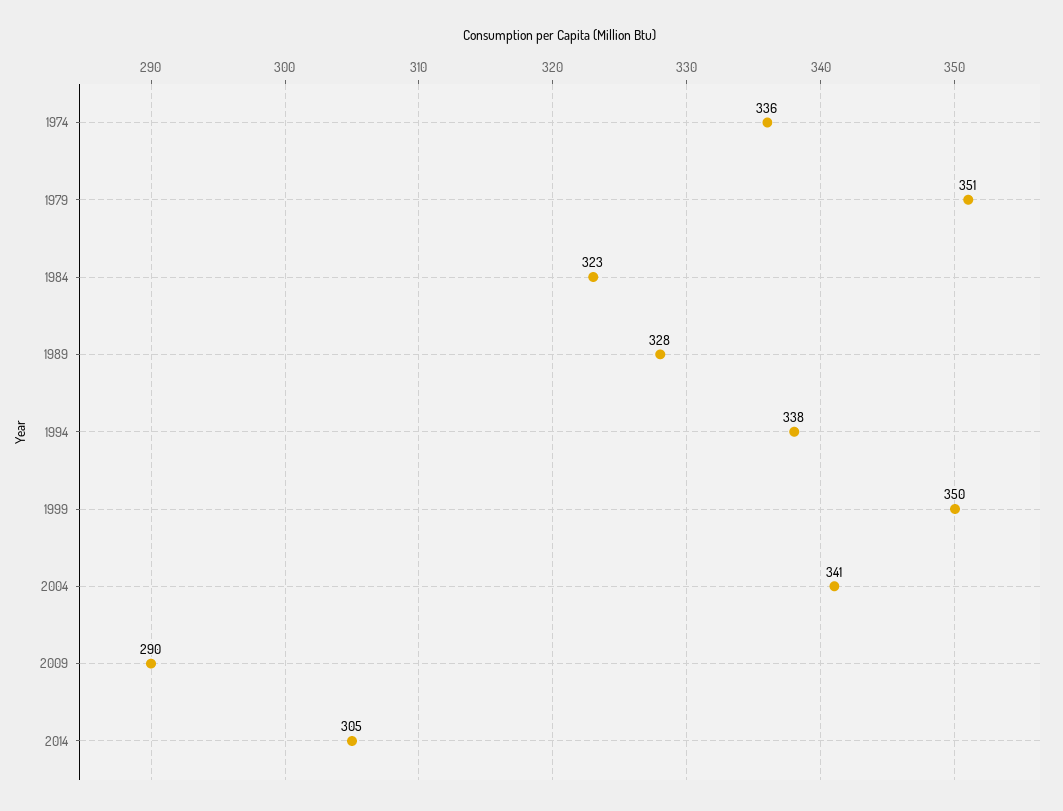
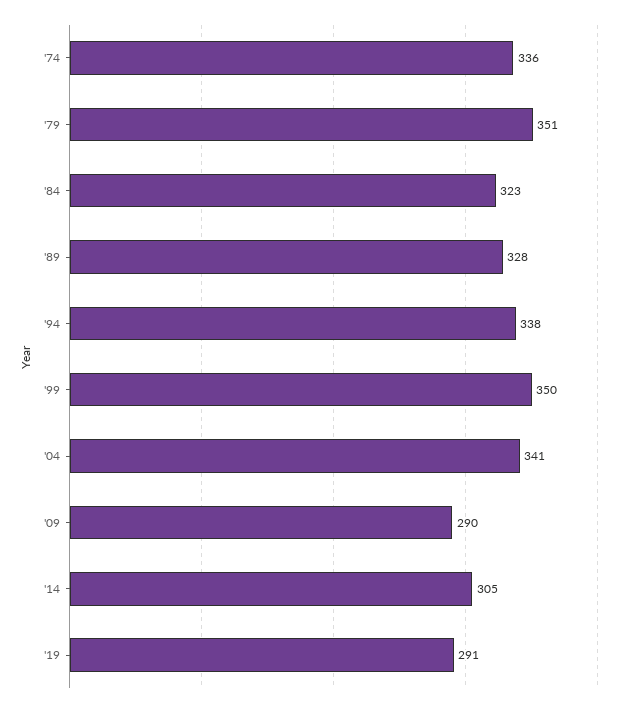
'19: none -> 291

